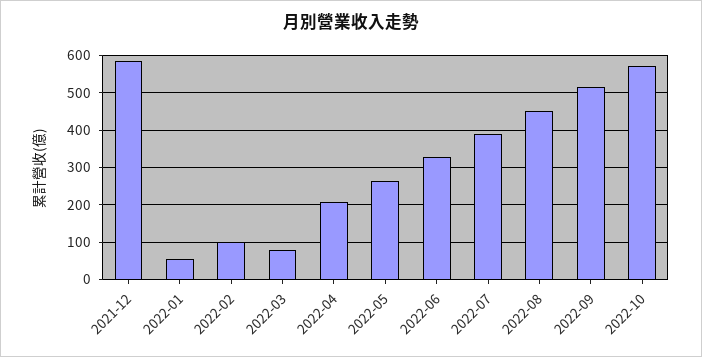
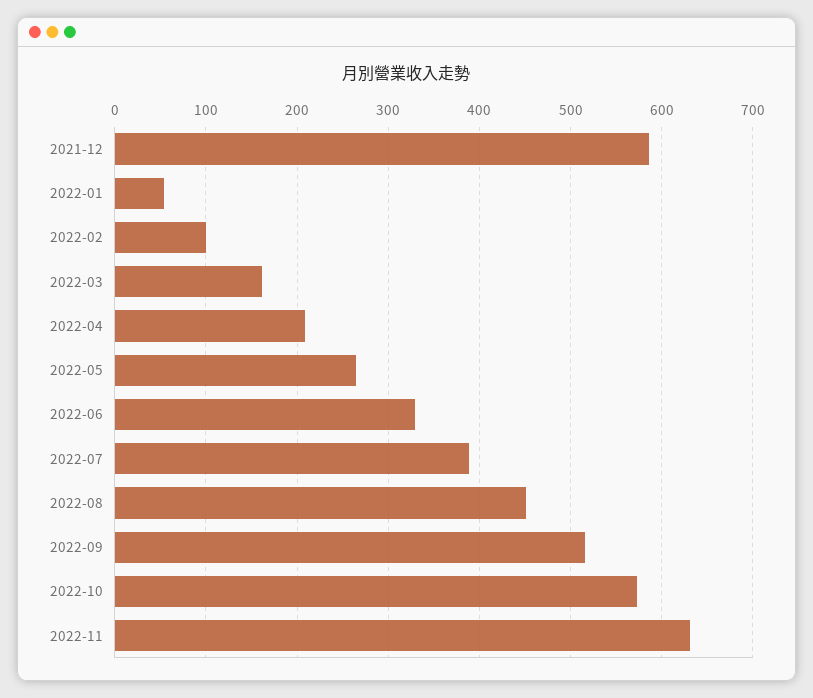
2022-03: 80 -> 160
2022-11: none -> 630

